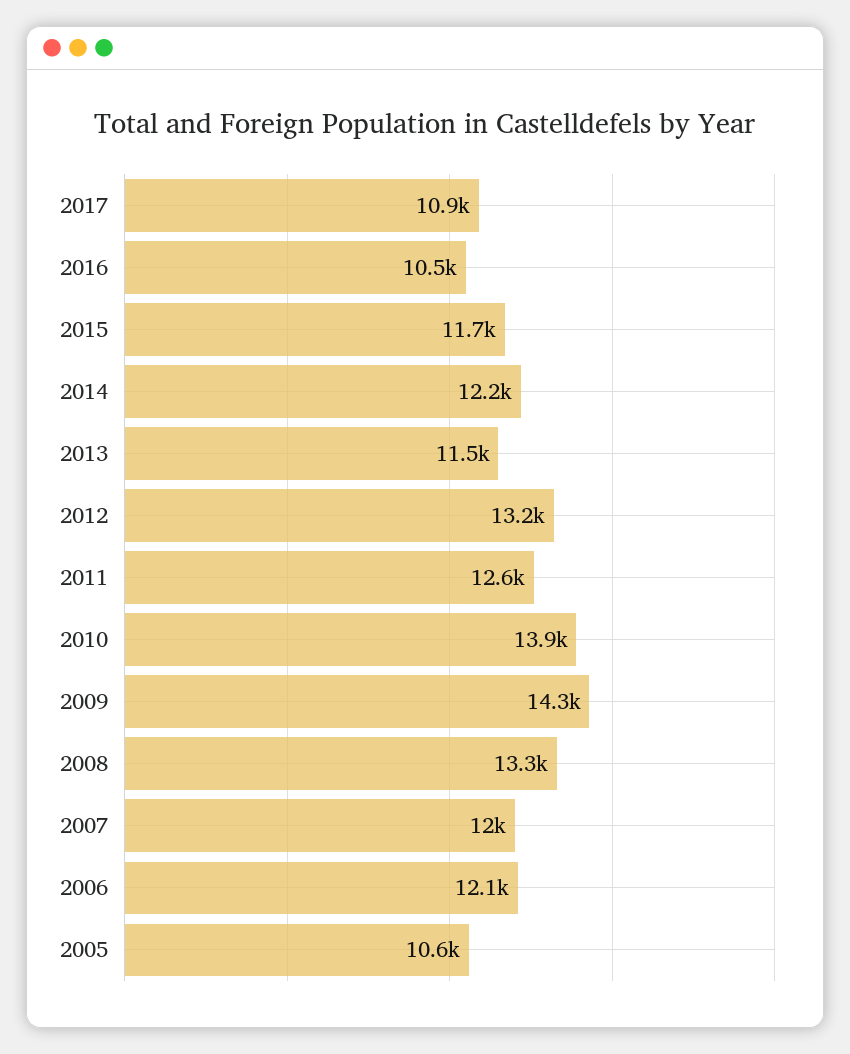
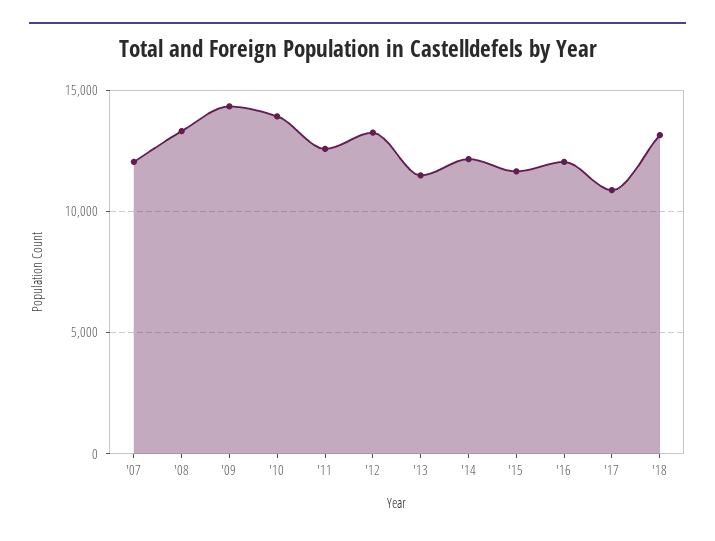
2016: 10500 -> 12000
2006: 12100 -> none
2005: 10600 -> none
'18: none -> 13000

